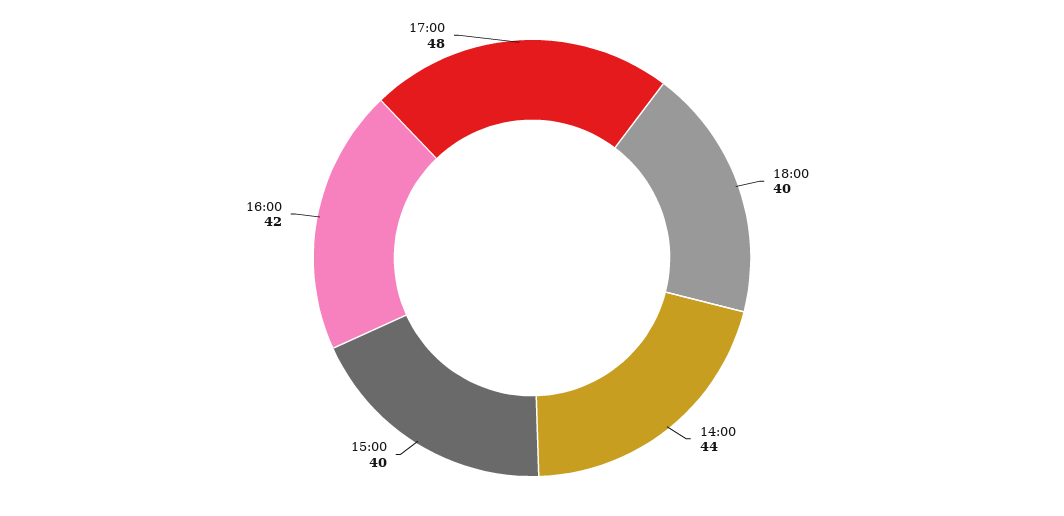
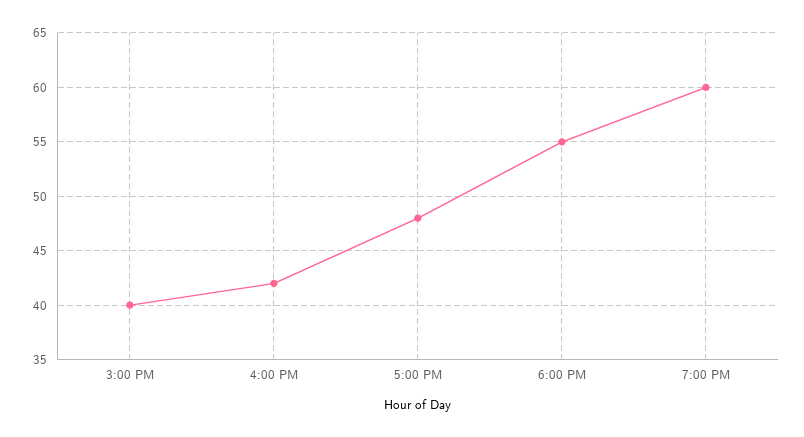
18:00: 40 -> 55
14:00: 44 -> none
7:00 PM: none -> 60

